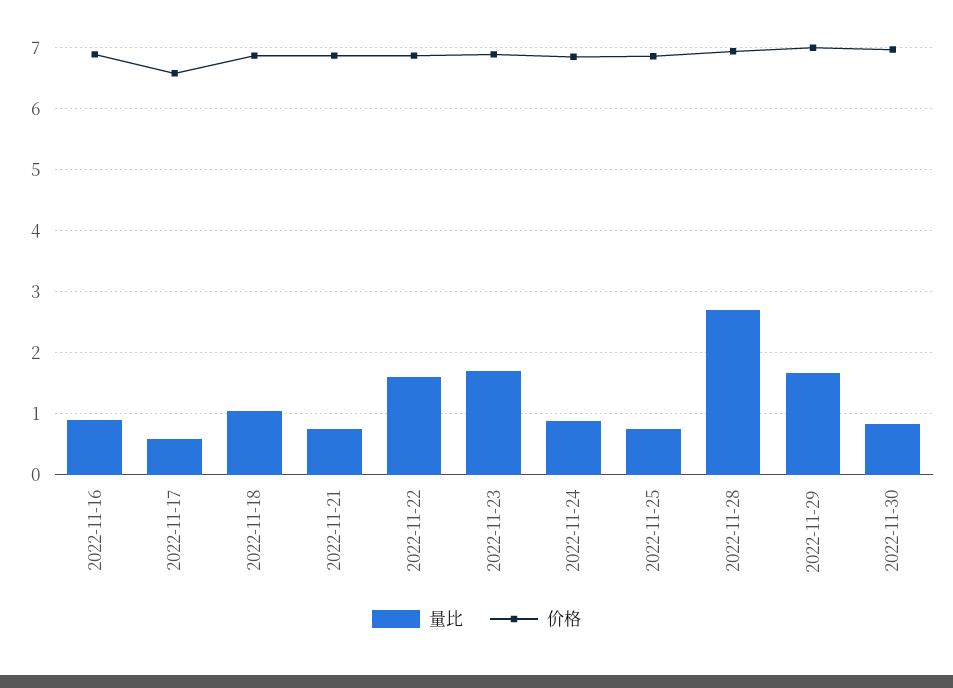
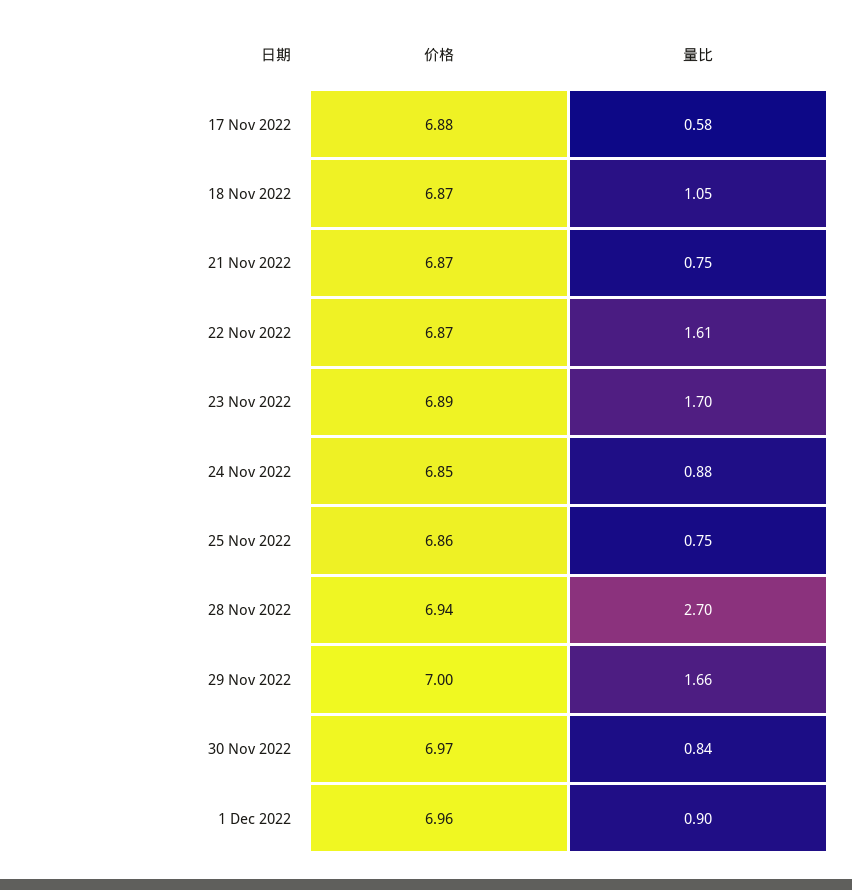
量比, 2022-11-16: 0.9 -> none
价格, 2022-11-16: 6.9 -> none
价格, 2022-11-17: 6.6 -> 6.88
价格, 1 Dec 2022: none -> 6.96
量比, 1 Dec 2022: none -> 0.9

